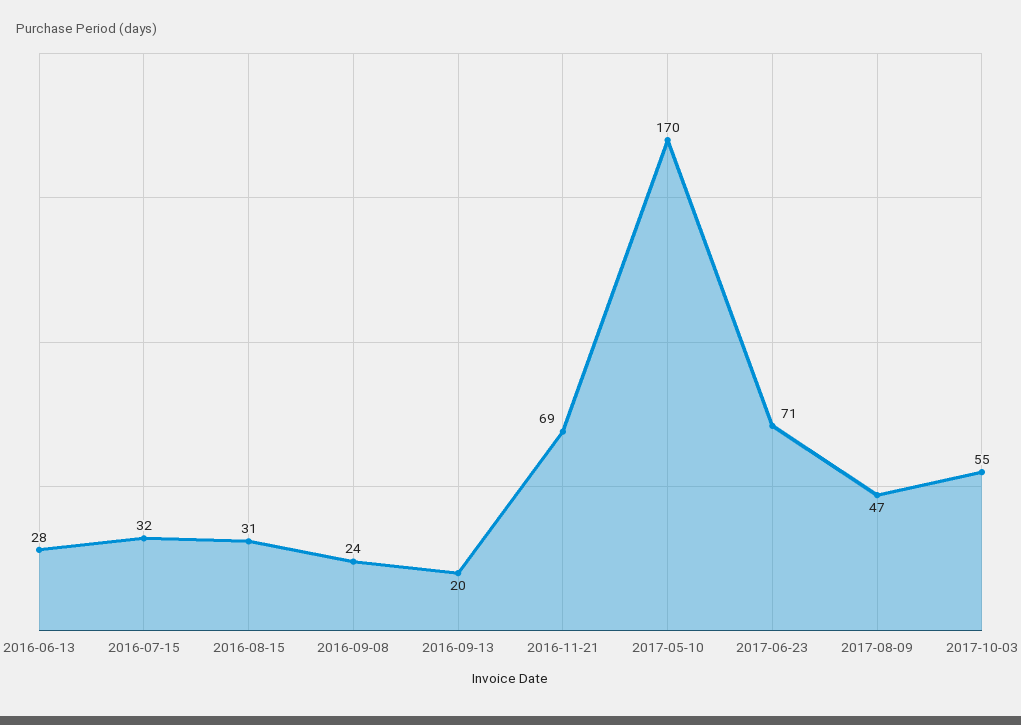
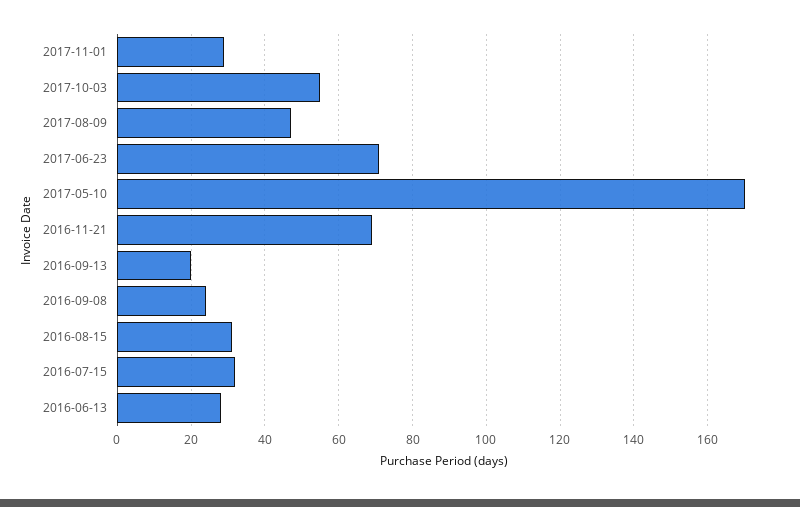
2017-11-01: none -> 30

